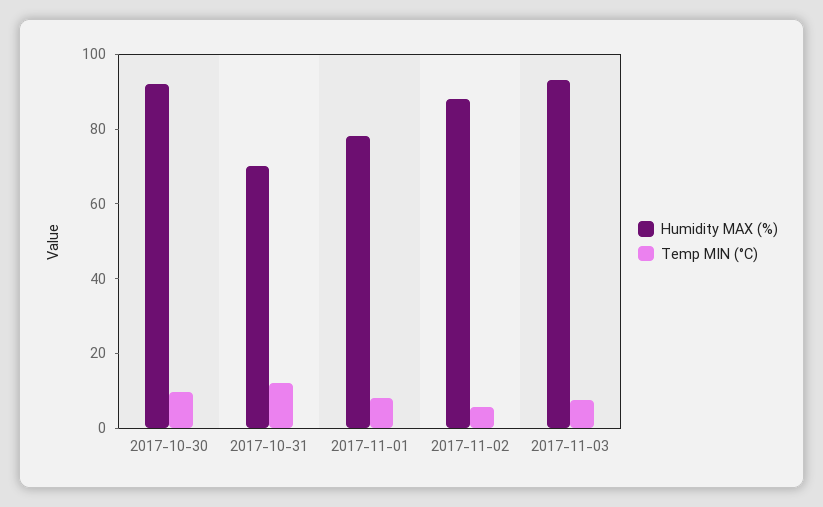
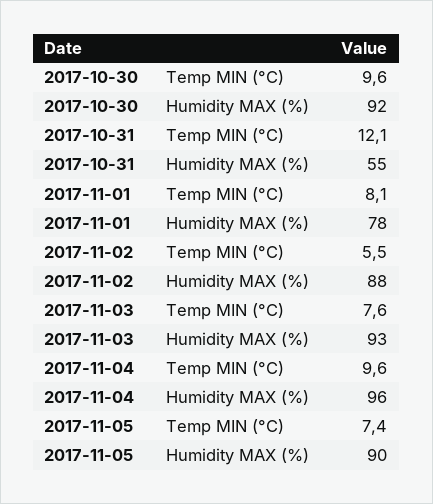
Humidity MAX (%), 2017-10-31: 70 -> 55
Temp MIN (°C), 2017-11-04: none -> 9.6
Humidity MAX (%), 2017-11-04: none -> 96
Temp MIN (°C), 2017-11-05: none -> 7.4
Humidity MAX (%), 2017-11-05: none -> 90

